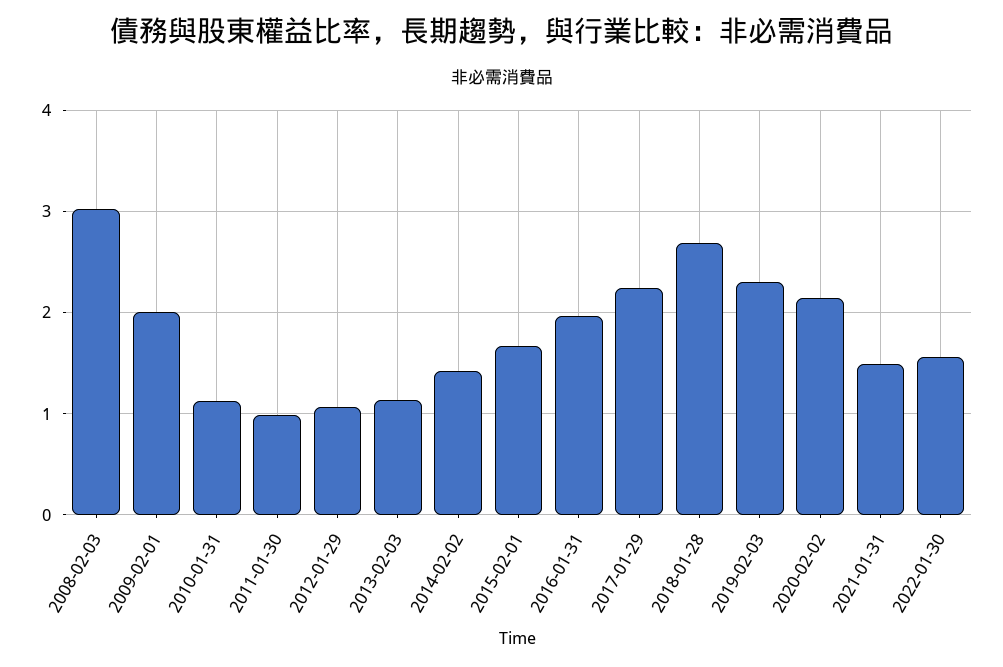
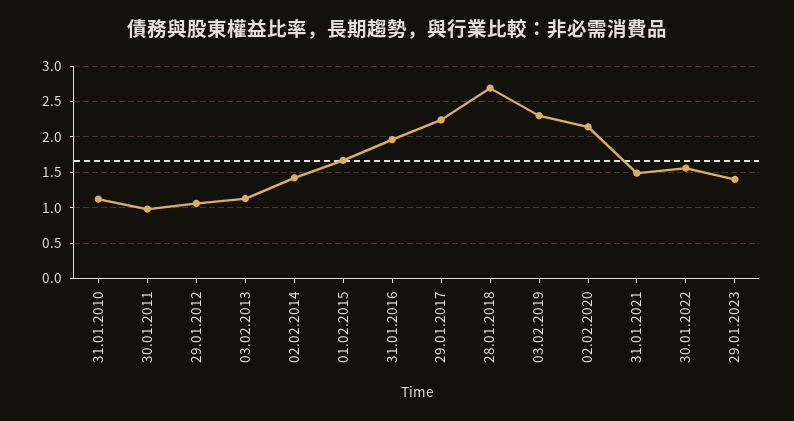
2008-02-03: 3 -> none
2009-02-01: 2 -> none
29.01.2023: none -> 1.4

